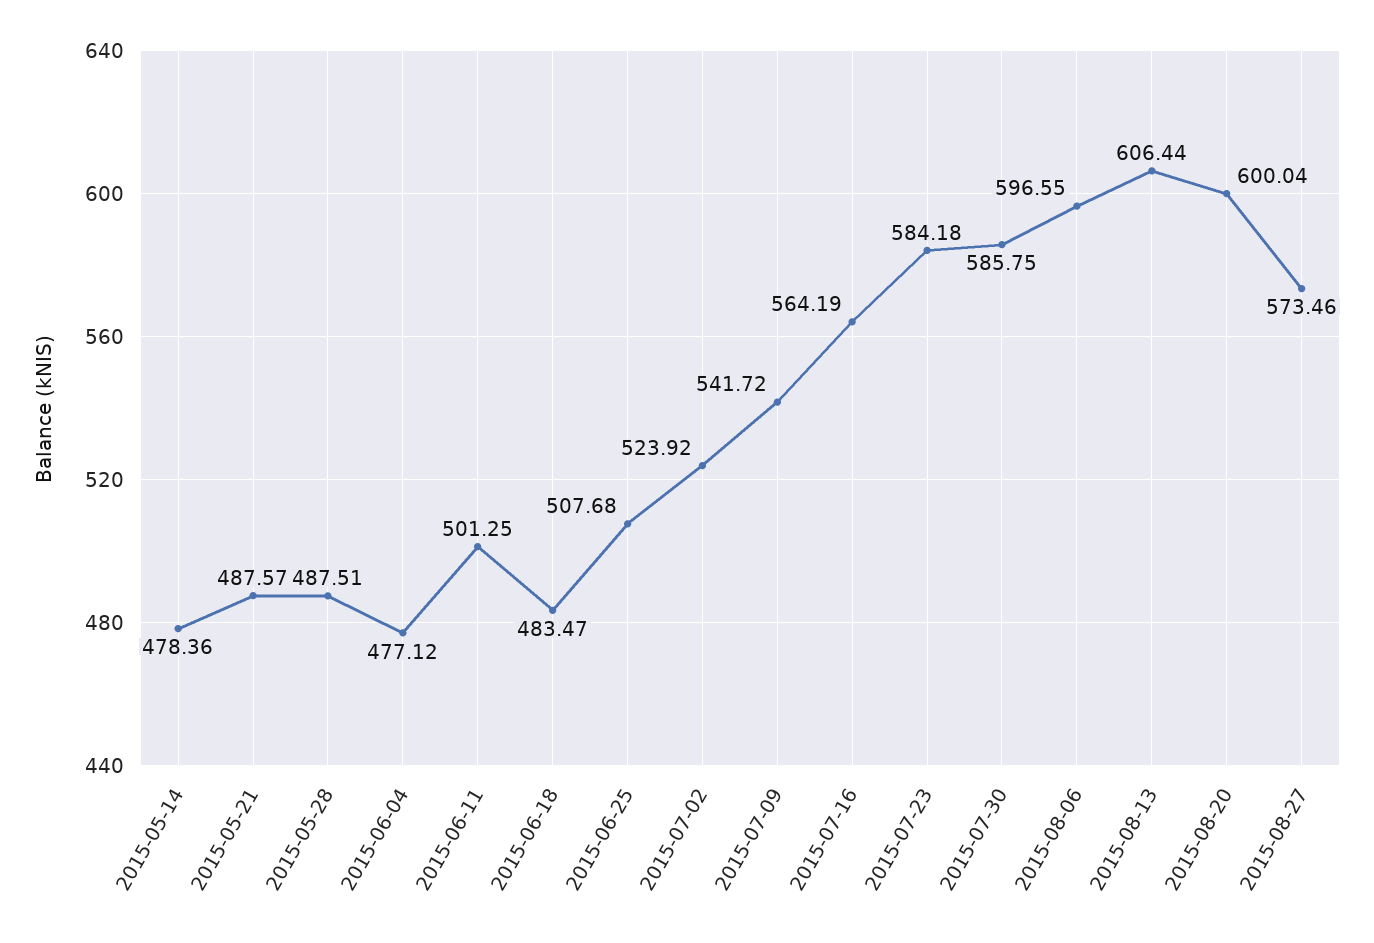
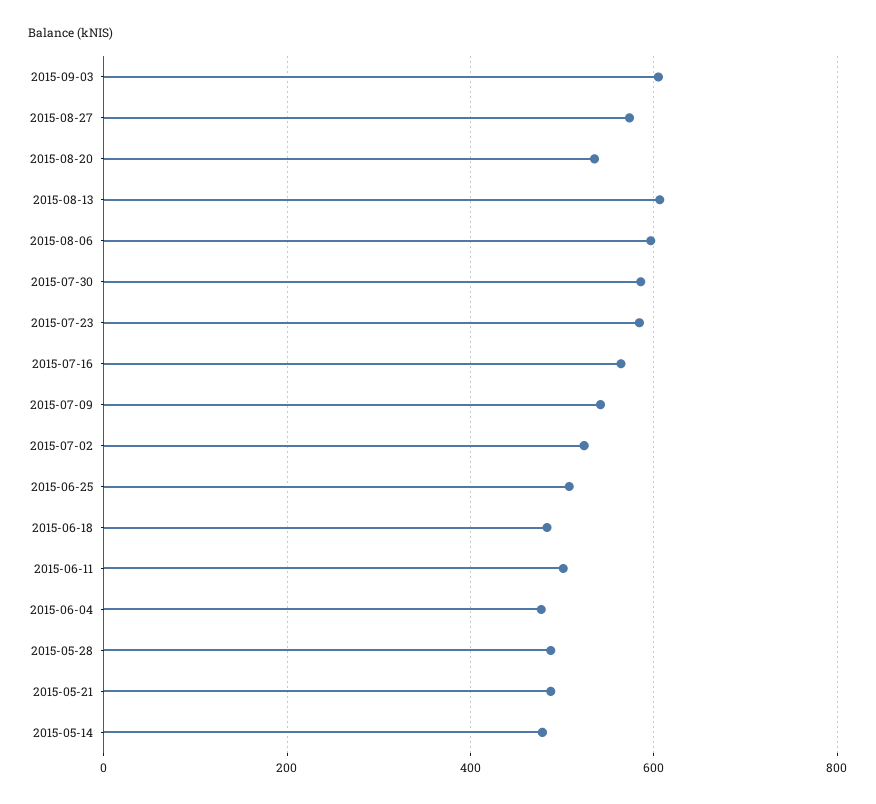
2015-08-20: 600.04 -> 540
2015-09-03: none -> 600

